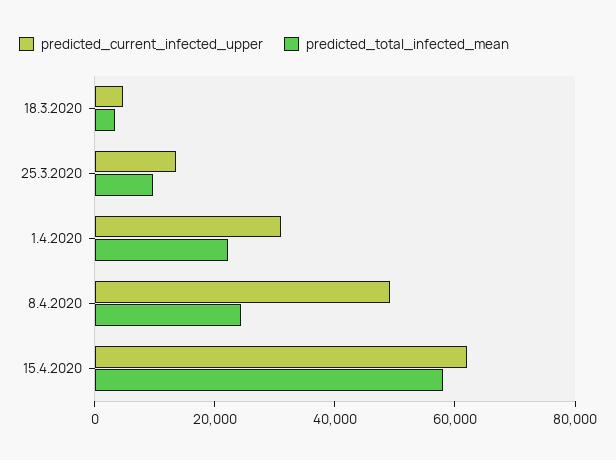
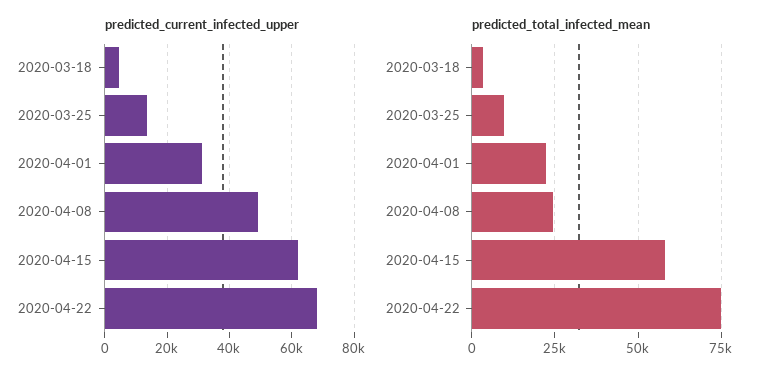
predicted_current_infected_upper, 2020-04-22: none -> 68000
predicted_total_infected_mean, 2020-04-22: none -> 75000

